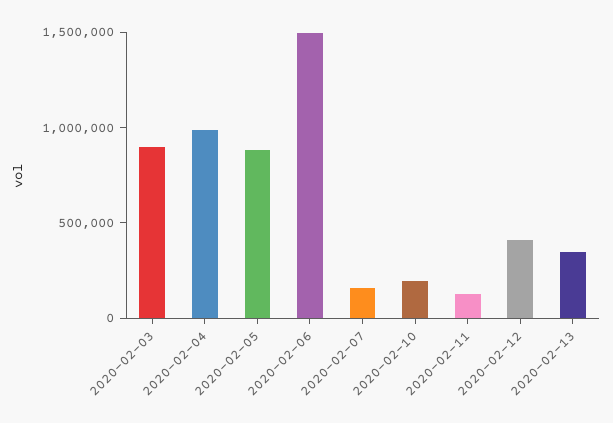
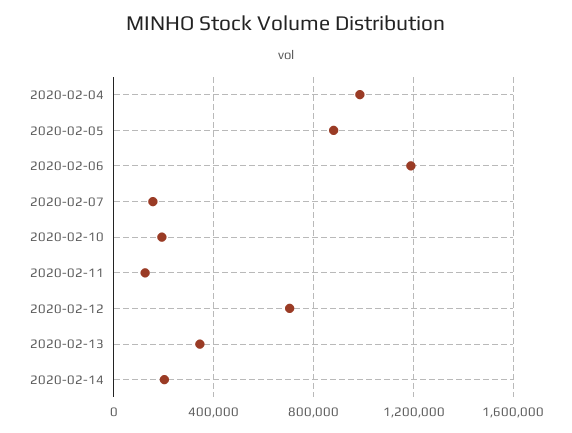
2020-02-03: 900000 -> none
2020-02-06: 1500000 -> 1200000
2020-02-12: 400000 -> 700000
2020-02-14: none -> 200000

